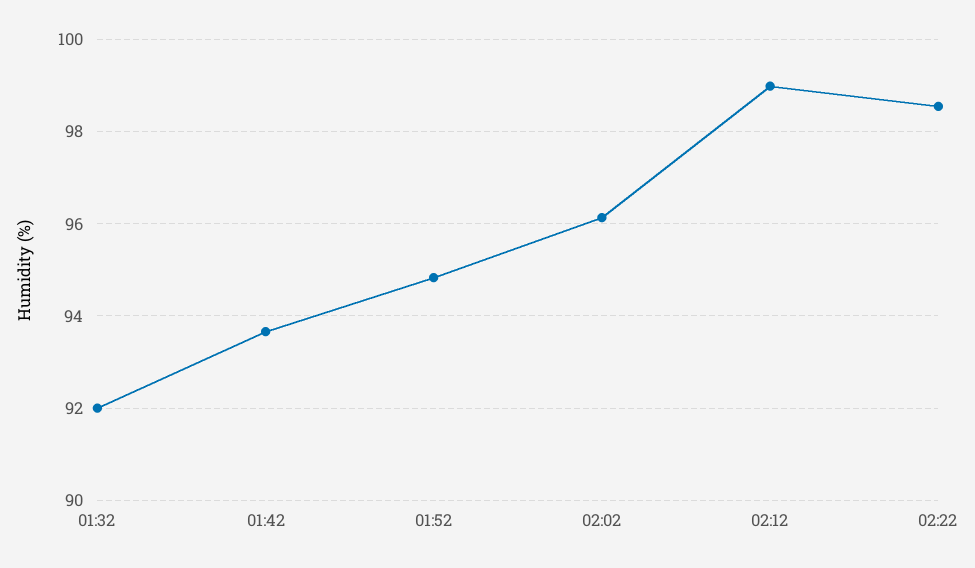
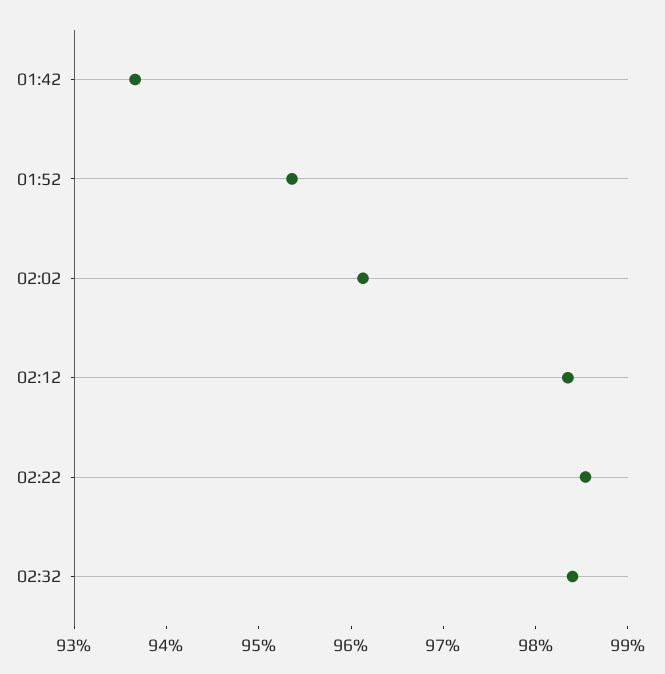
01:32: 92 -> none
01:52: 94.8 -> 95.4
02:12: 99 -> 98.4
02:32: none -> 98.4

